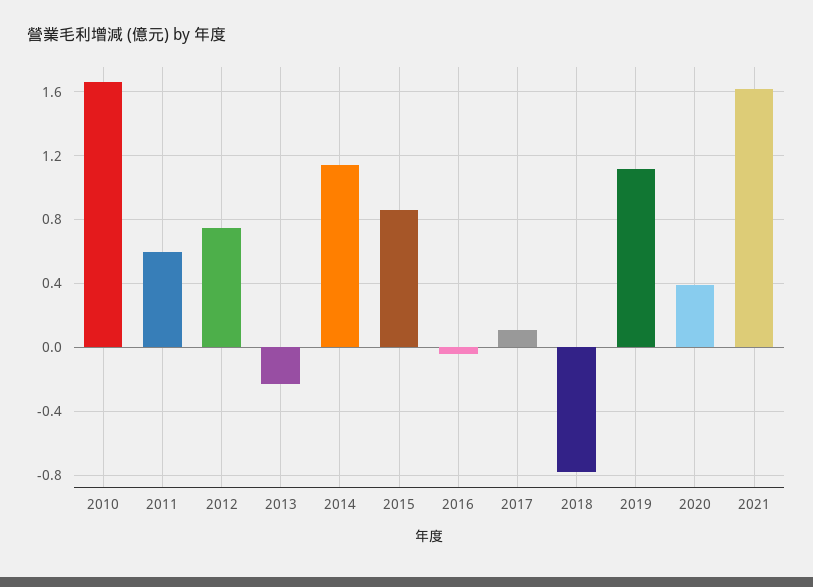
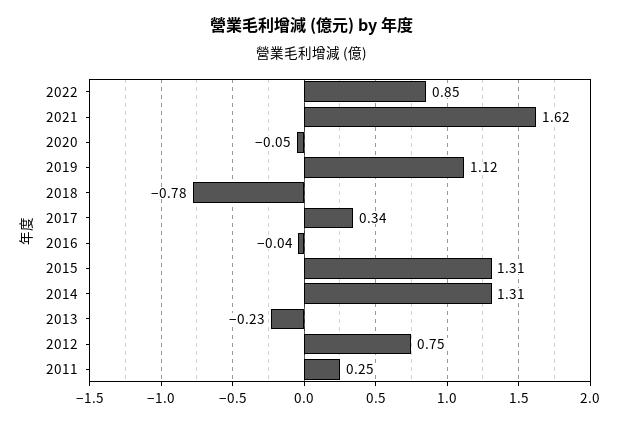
2010: 1.65 -> none
2011: 0.6 -> 0.25
2014: 1.15 -> 1.31
2015: 0.85 -> 1.31
2017: 0.1 -> 0.34
2020: 0.4 -> -0.05
2022: none -> 0.85

